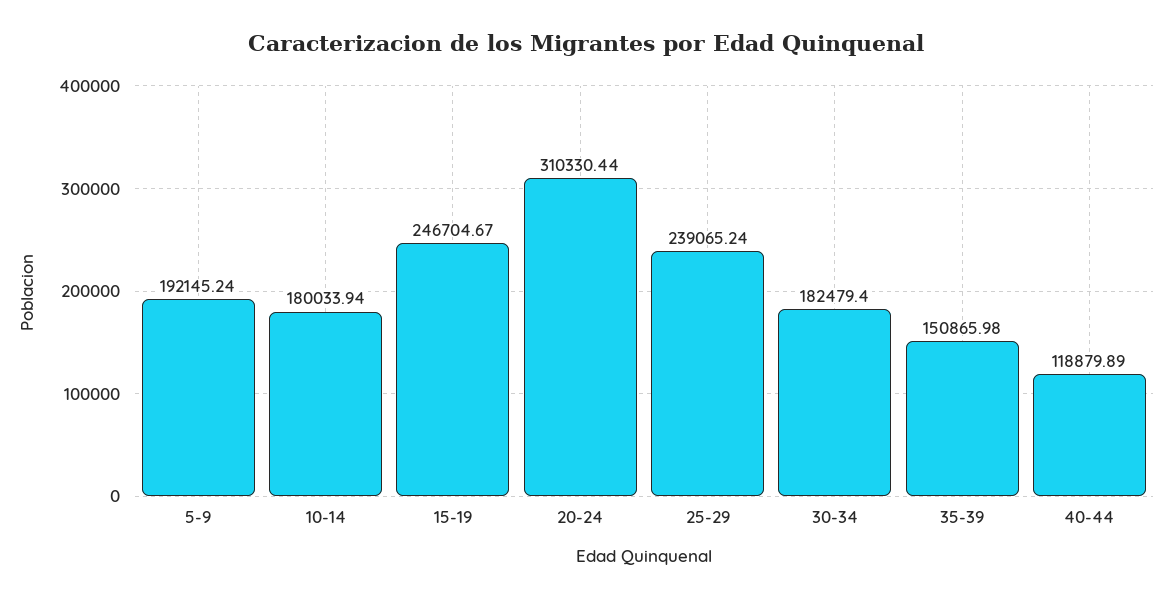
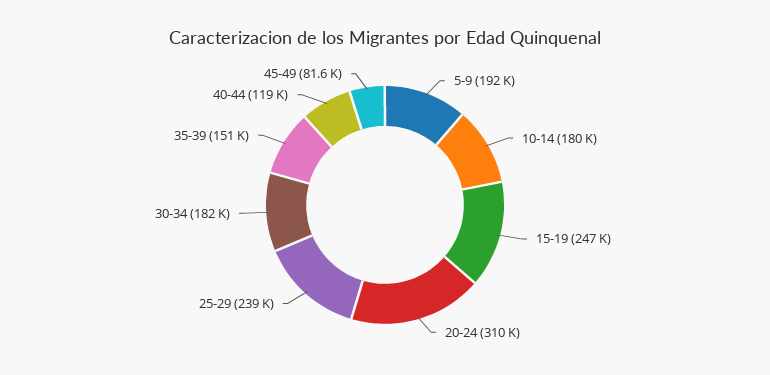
45-49: none -> 81600

